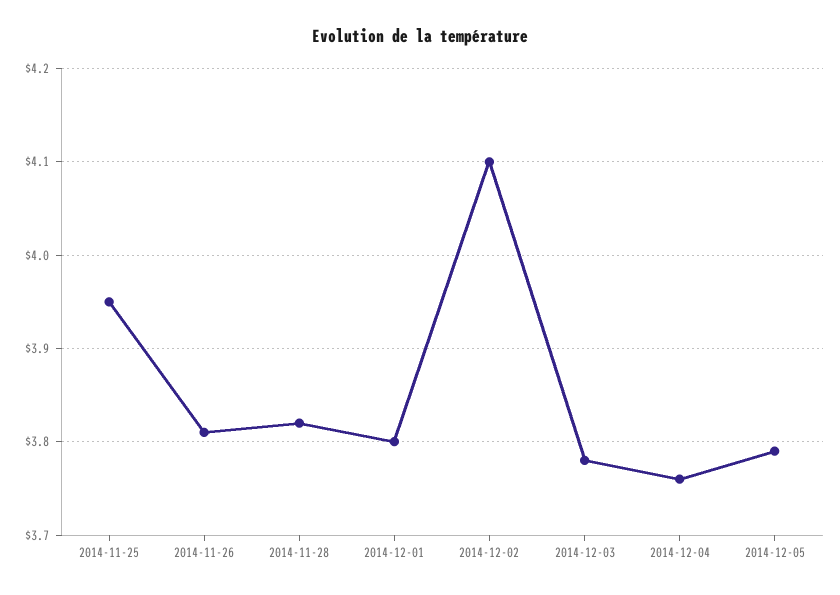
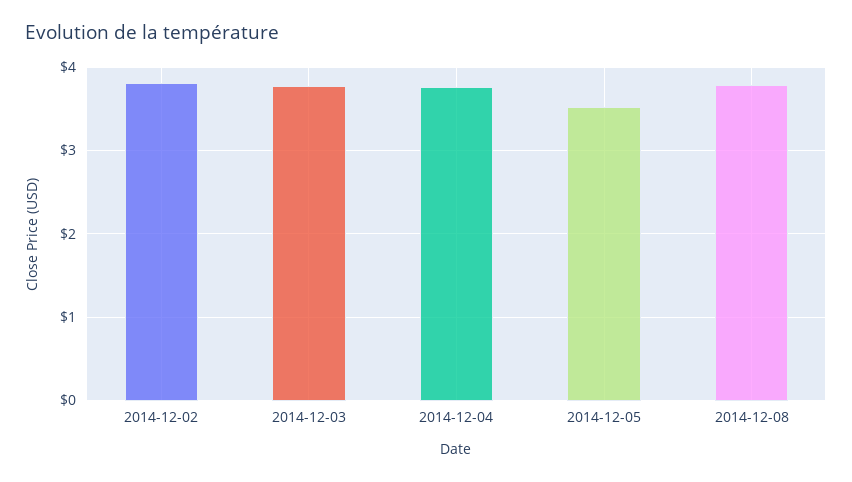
2014-11-25: 3.95 -> none
2014-11-26: 3.81 -> none
2014-11-28: 3.82 -> none
2014-12-01: 3.8 -> none
2014-12-02: 4.1 -> 3.8
2014-12-05: 3.79 -> 3.5
2014-12-08: none -> 3.8

